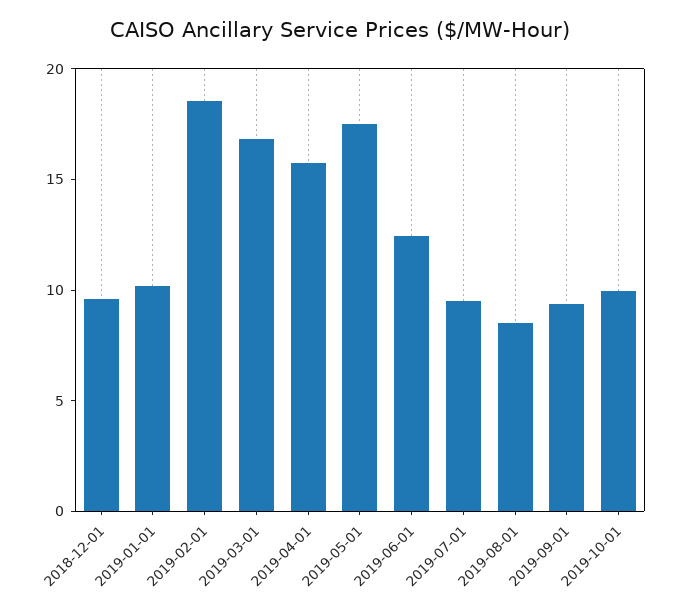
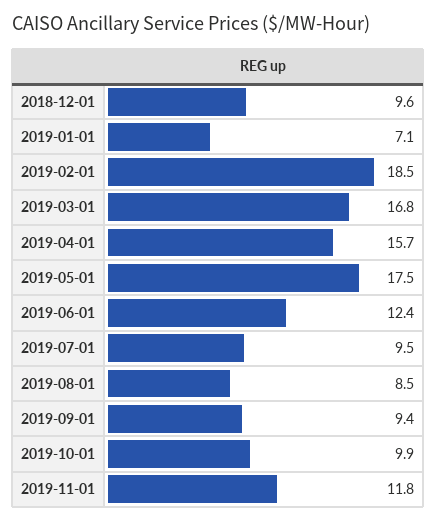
2019-01-01: 10 -> 7.1
2019-11-01: none -> 11.8

